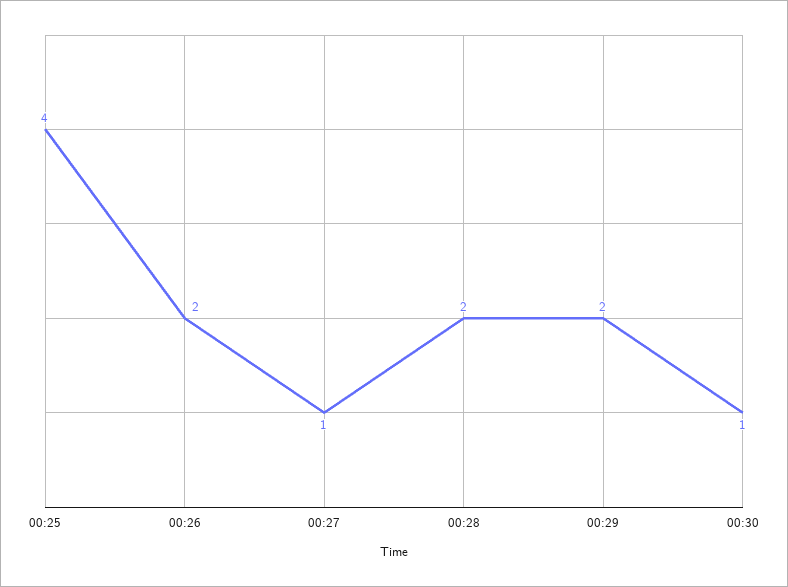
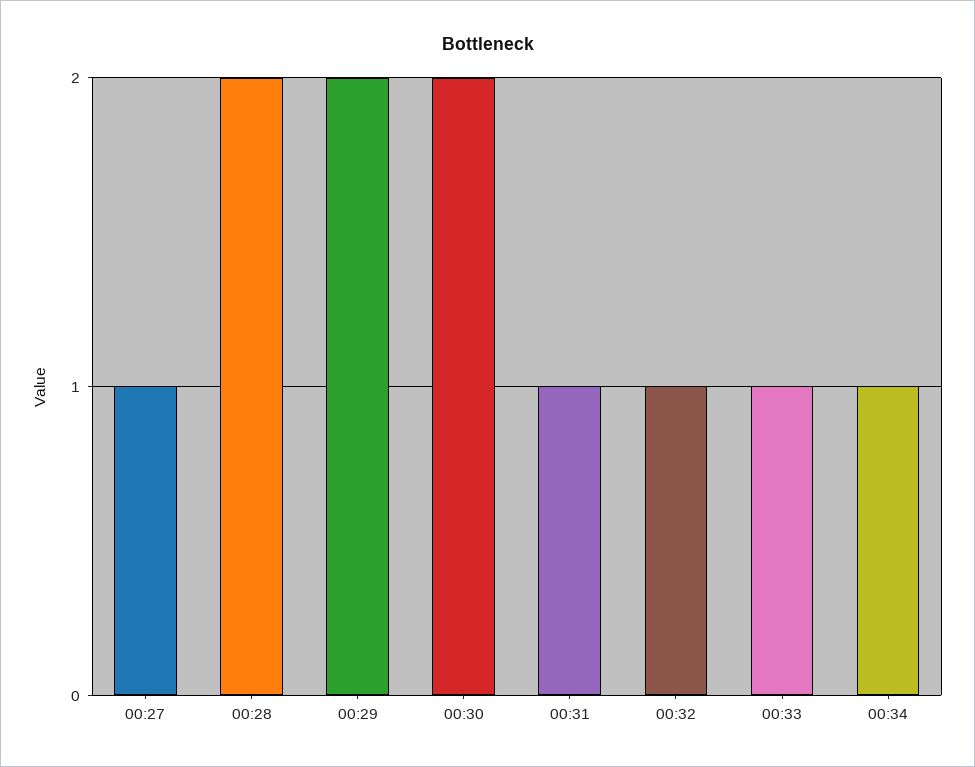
00:25: 4 -> none
00:26: 2 -> none
00:30: 1 -> 2
00:31: none -> 1
00:32: none -> 1
00:33: none -> 1
00:34: none -> 1

